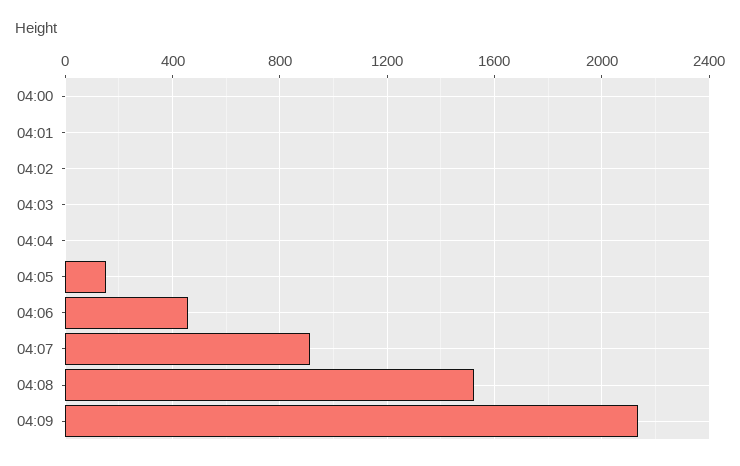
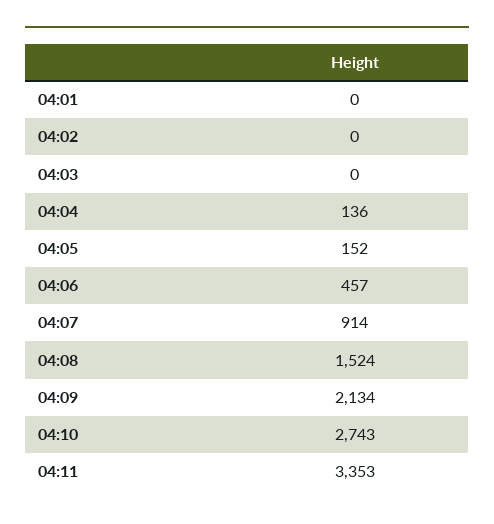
04:00: 0 -> none
04:04: 0 -> 136
04:10: none -> 2743
04:11: none -> 3353

